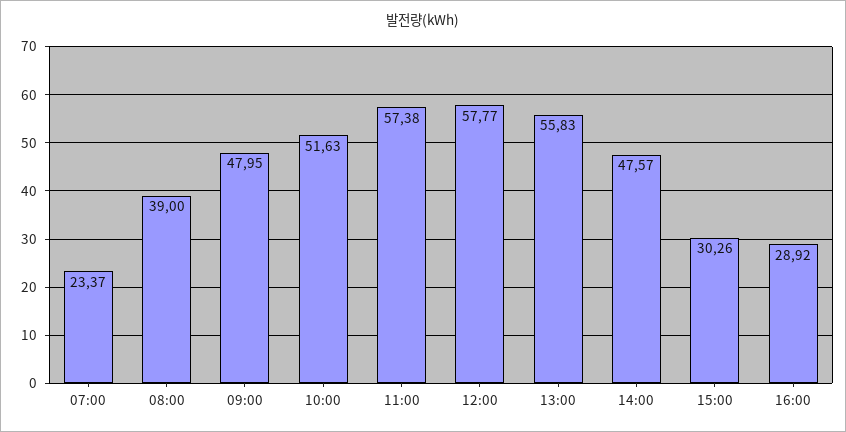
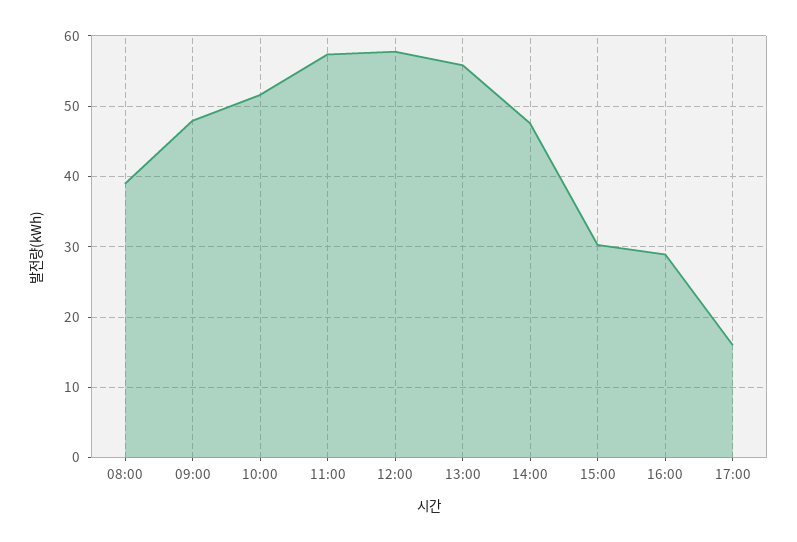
07:00: 23.37 -> none
17:00: none -> 16

